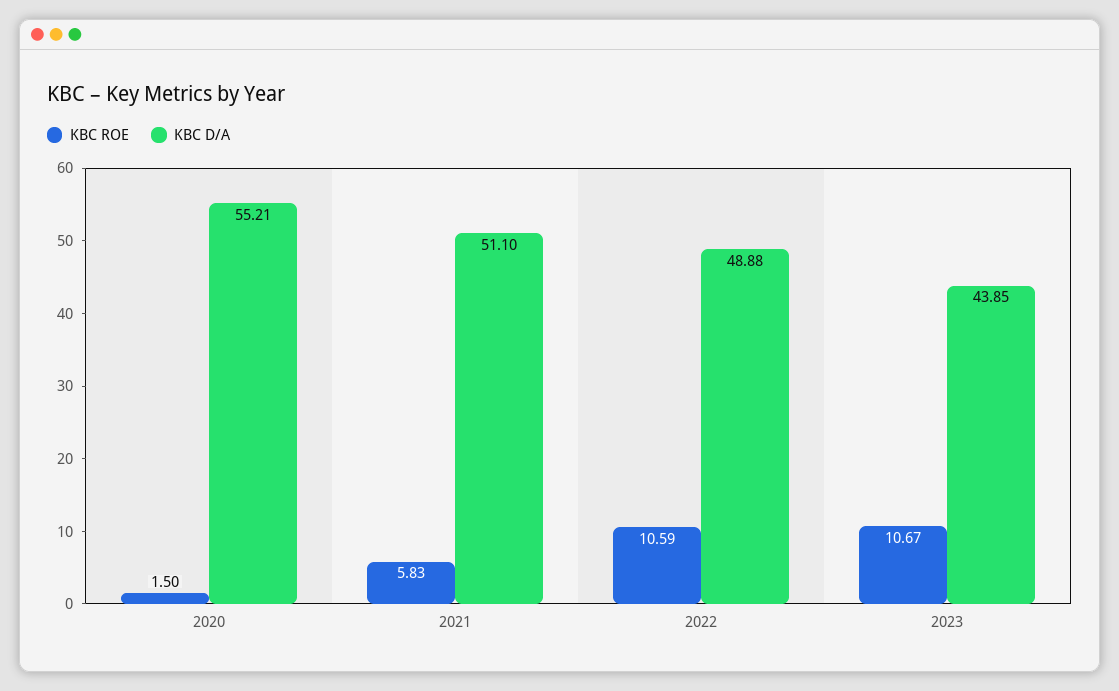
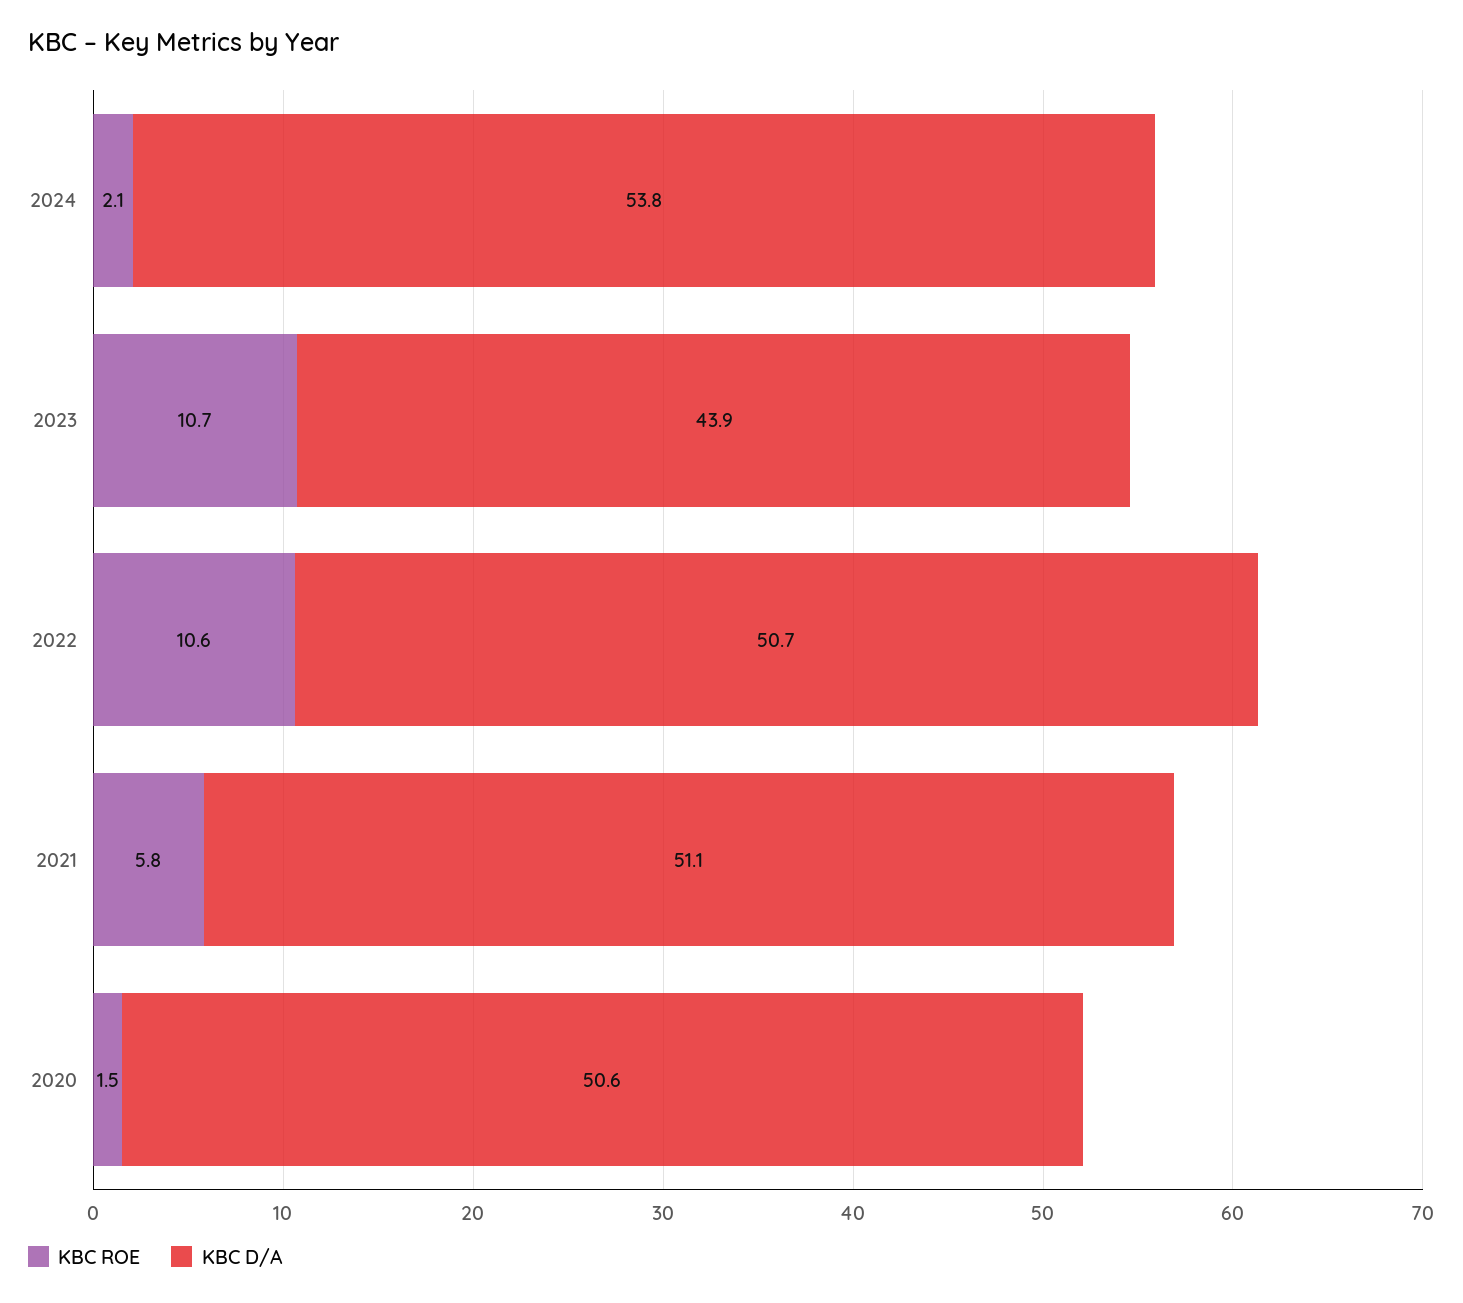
KBC D/A, 2020: 55.21 -> 50.6
KBC D/A, 2022: 48.88 -> 50.7
KBC ROE, 2024: none -> 2.1
KBC D/A, 2024: none -> 53.8

